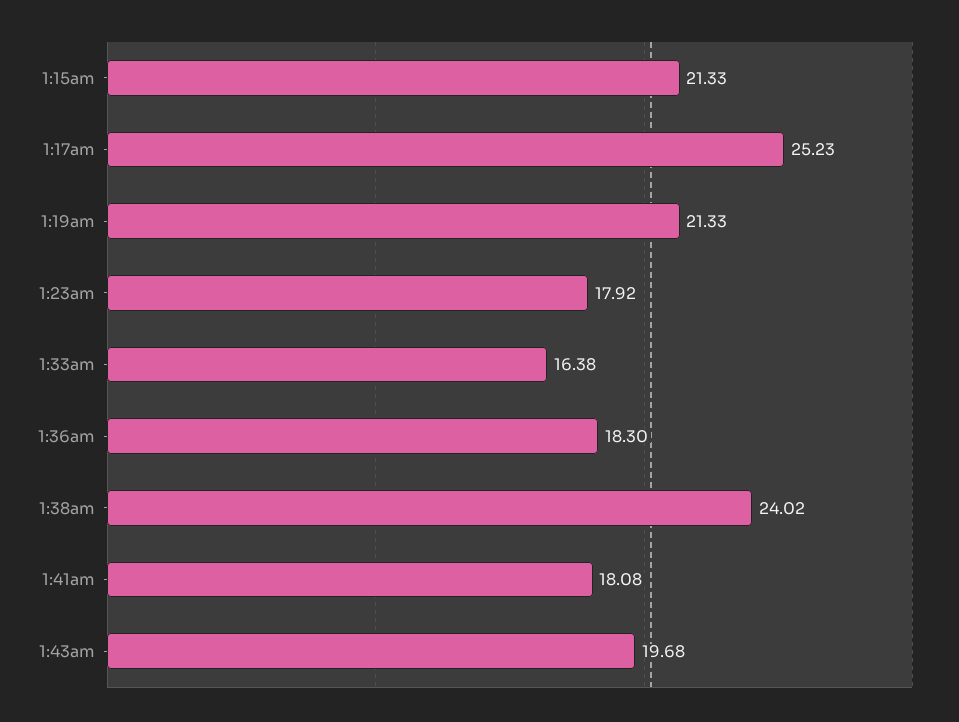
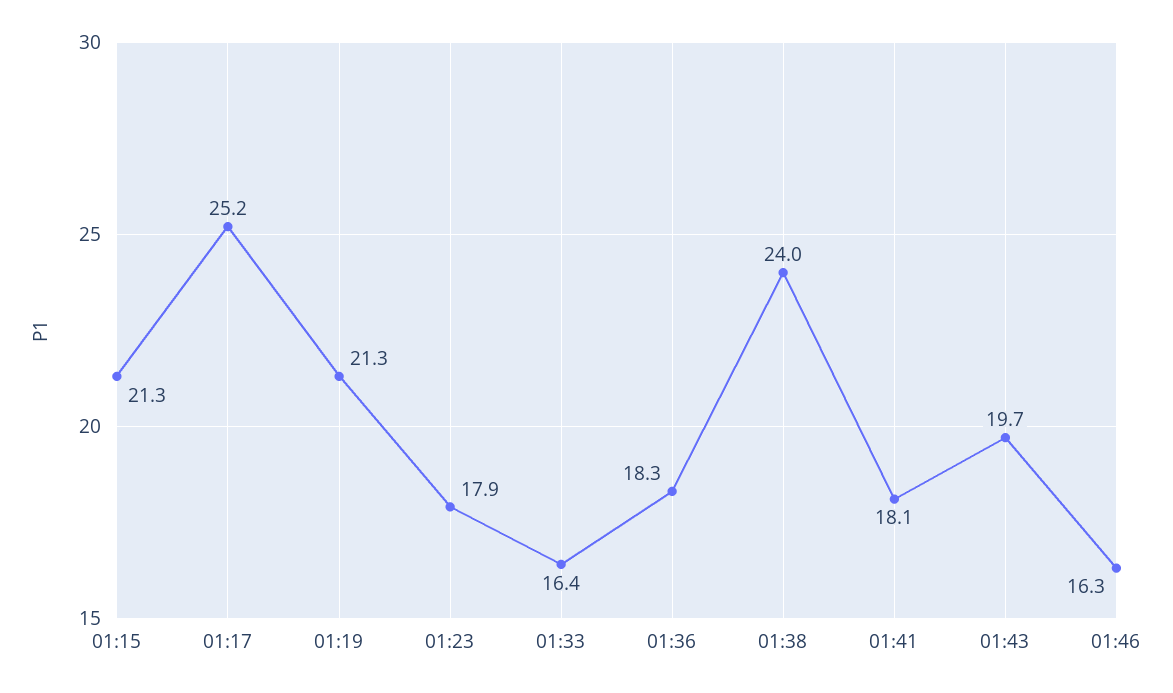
01:46: none -> 16.3

